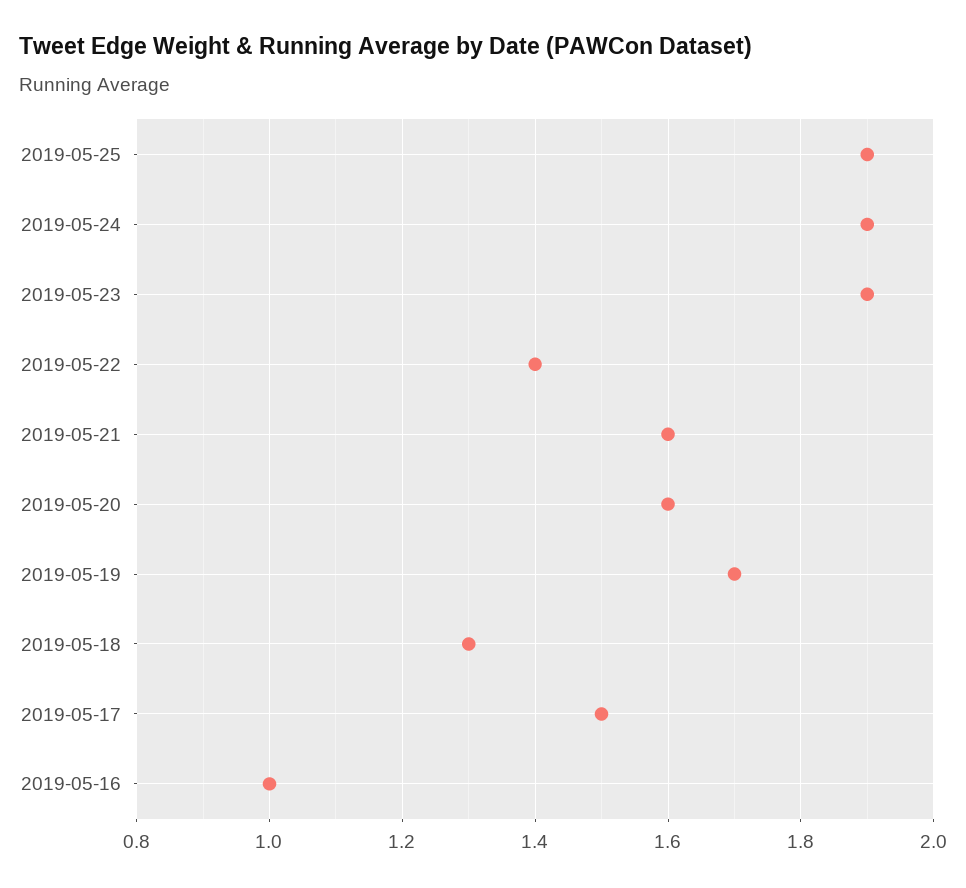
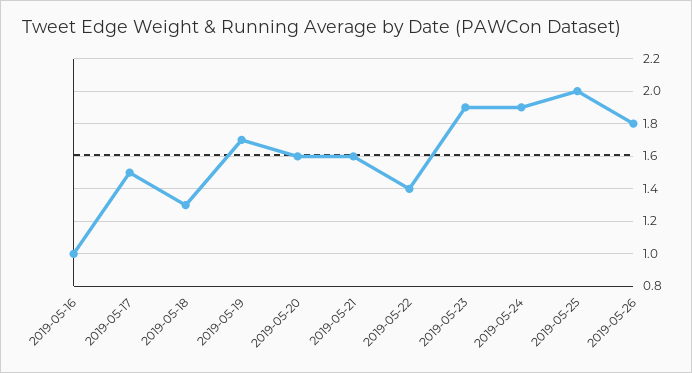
2019-05-25: 1.9 -> 2
2019-05-26: none -> 1.8

